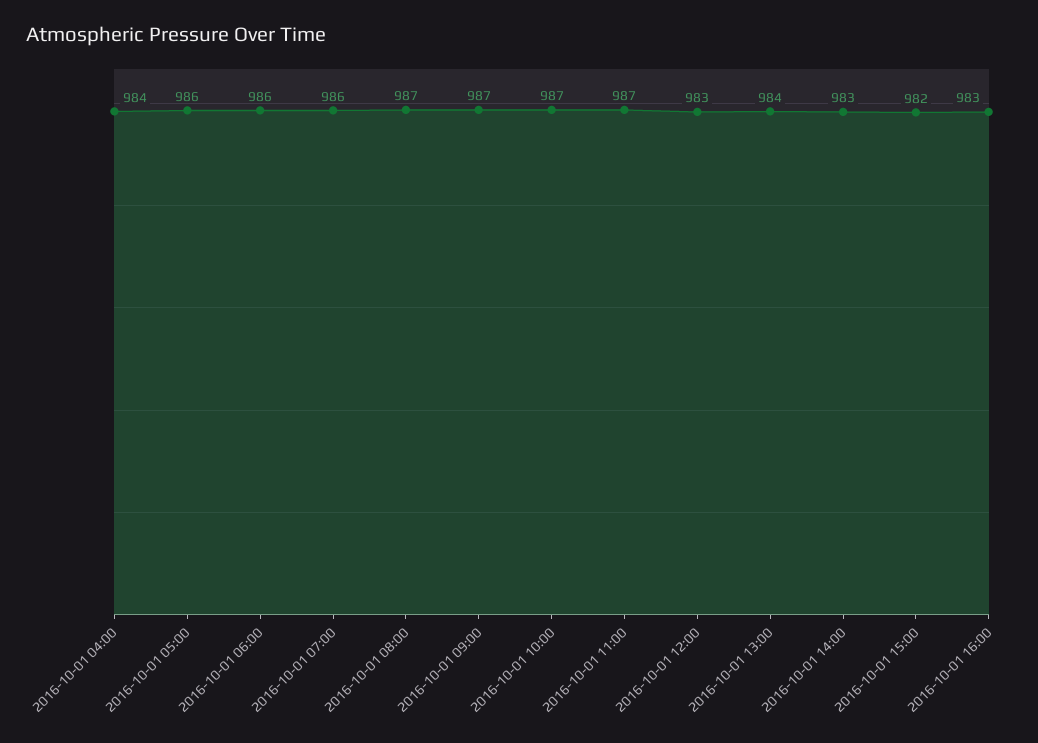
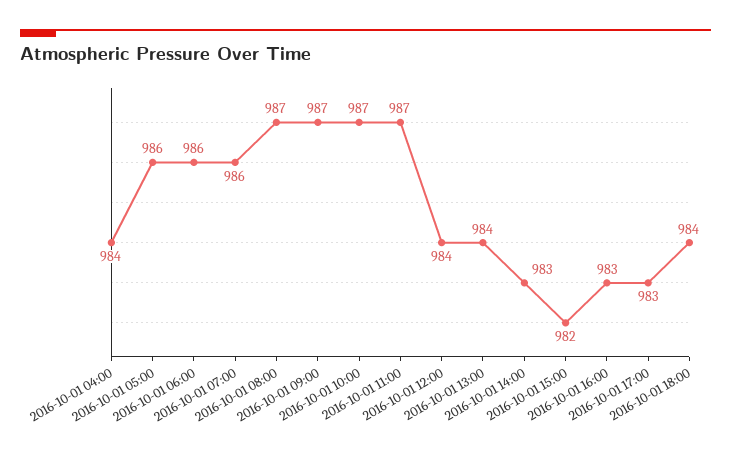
2016-10-01 12:00: 983 -> 984
2016-10-01 17:00: none -> 983
2016-10-01 18:00: none -> 984

